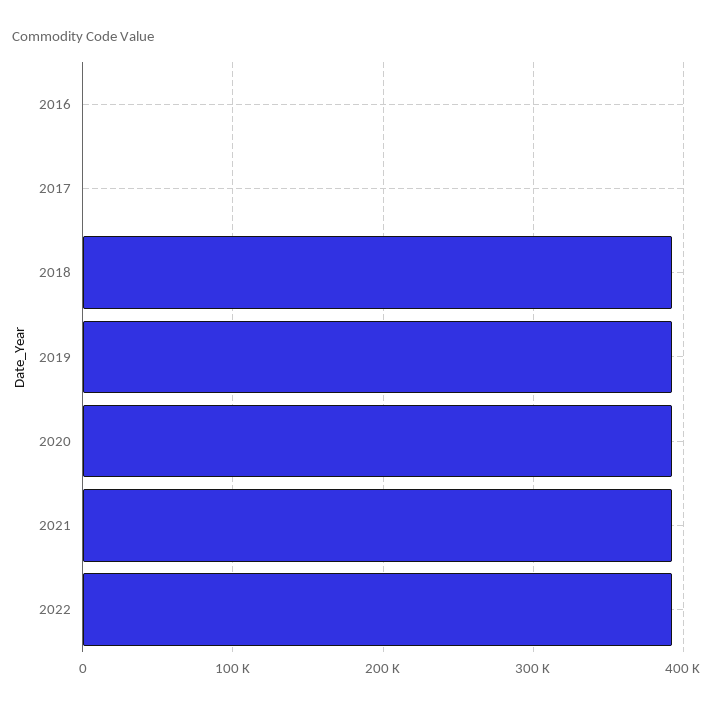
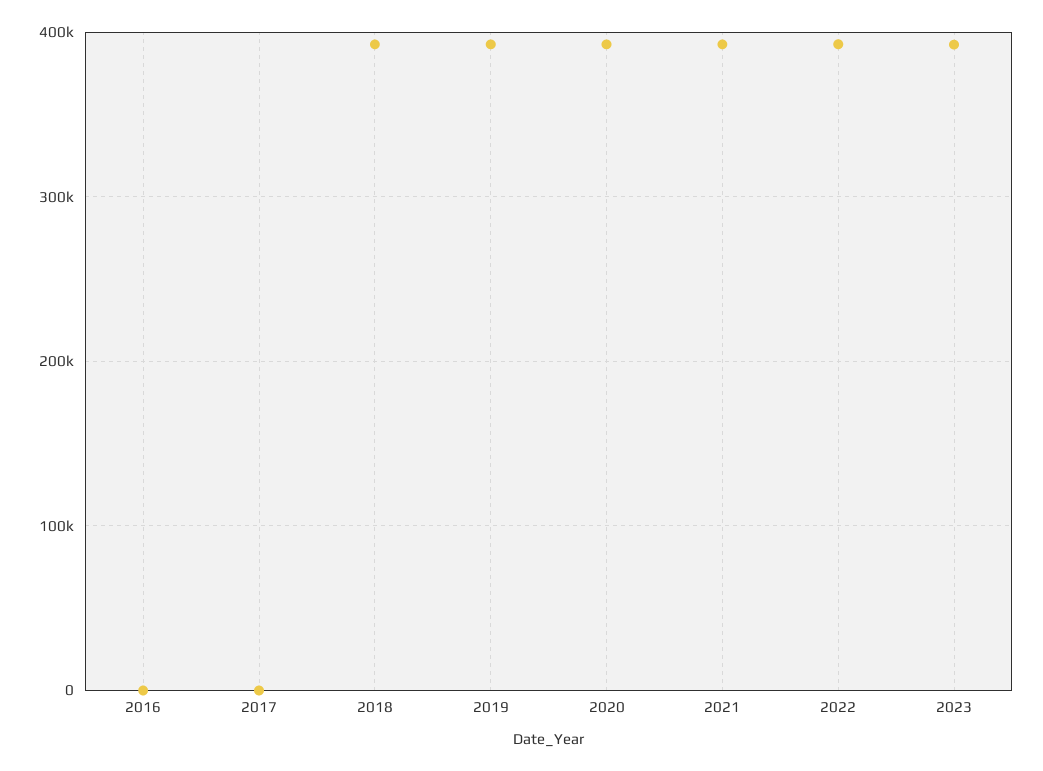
2023: none -> 390000

